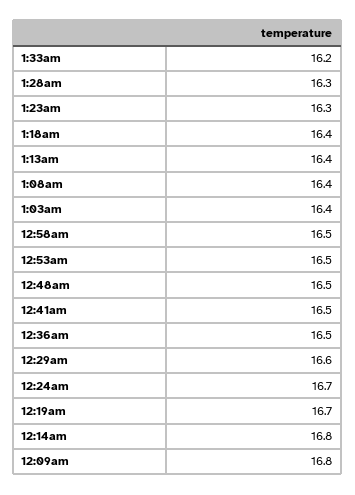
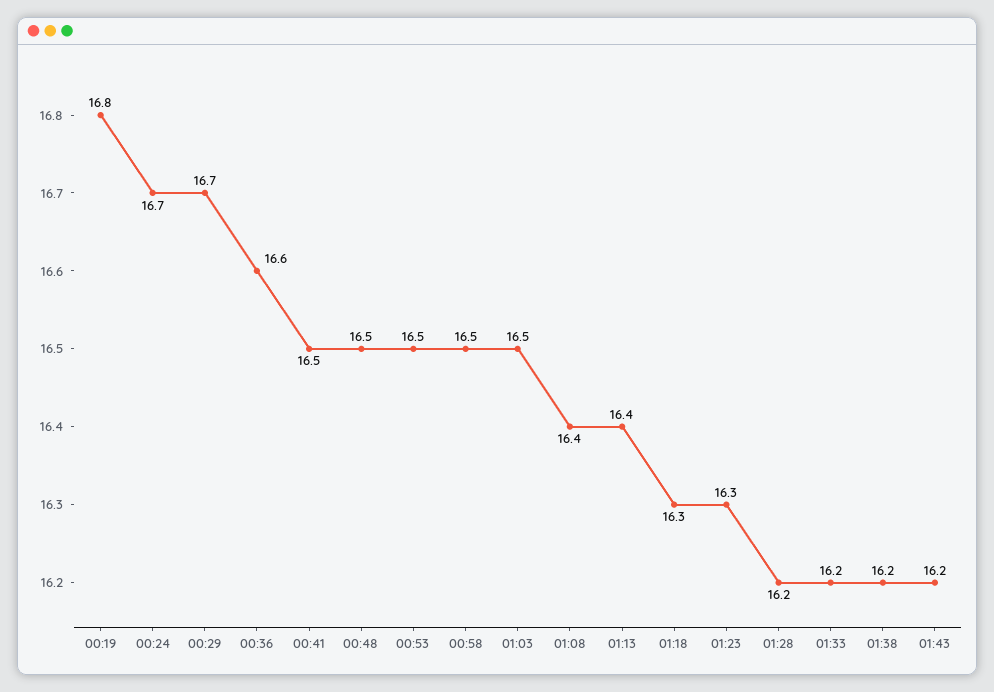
1:28am: 16.3 -> 16.2
1:18am: 16.4 -> 16.3
1:03am: 16.4 -> 16.5
12:36am: 16.5 -> 16.6
12:29am: 16.6 -> 16.7
12:19am: 16.7 -> 16.8
12:14am: 16.8 -> none
12:09am: 16.8 -> none
01:38: none -> 16.2
01:43: none -> 16.2

